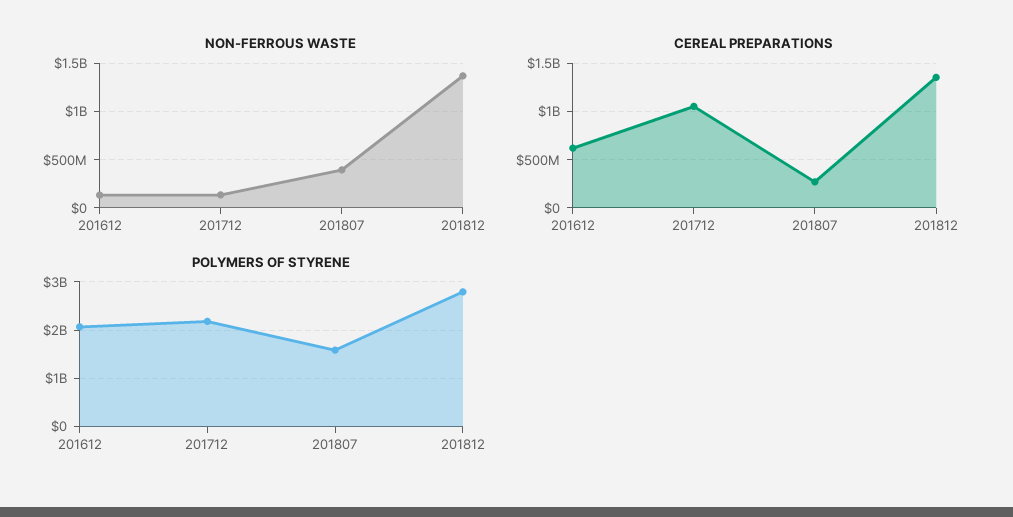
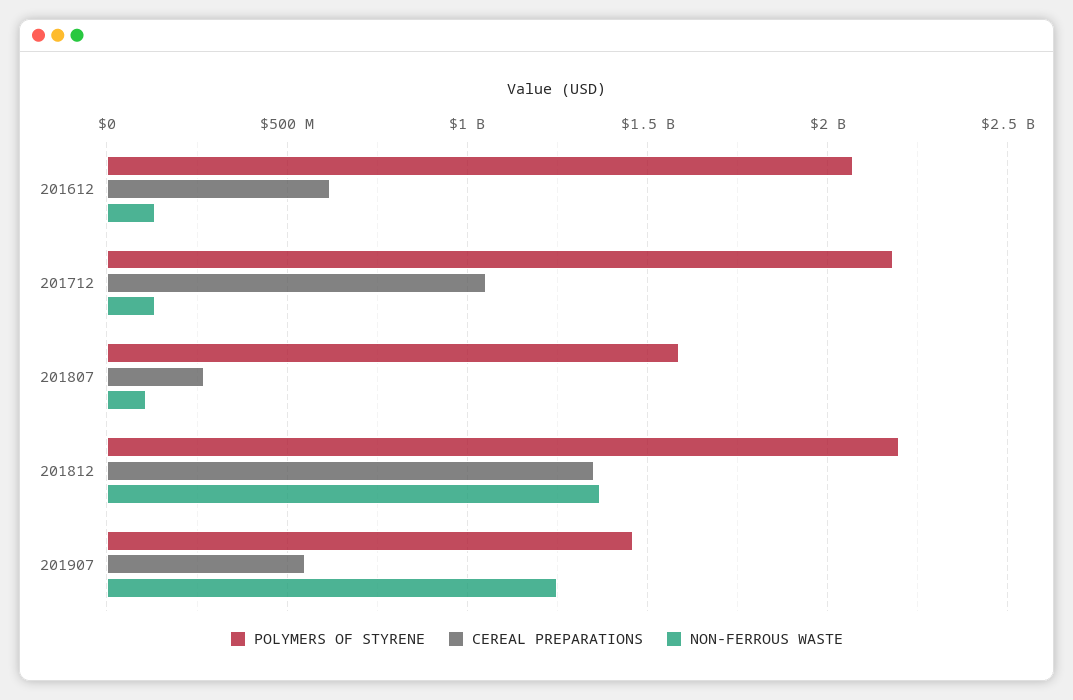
NON-FERROUS WASTE, 201807: 400000000 -> 100000000
POLYMERS OF STYRENE, 201812: 2800000000 -> 2200000000
POLYMERS OF STYRENE, 201907: none -> 1450000000
CEREAL PREPARATIONS, 201907: none -> 550000000
NON-FERROUS WASTE, 201907: none -> 1250000000

